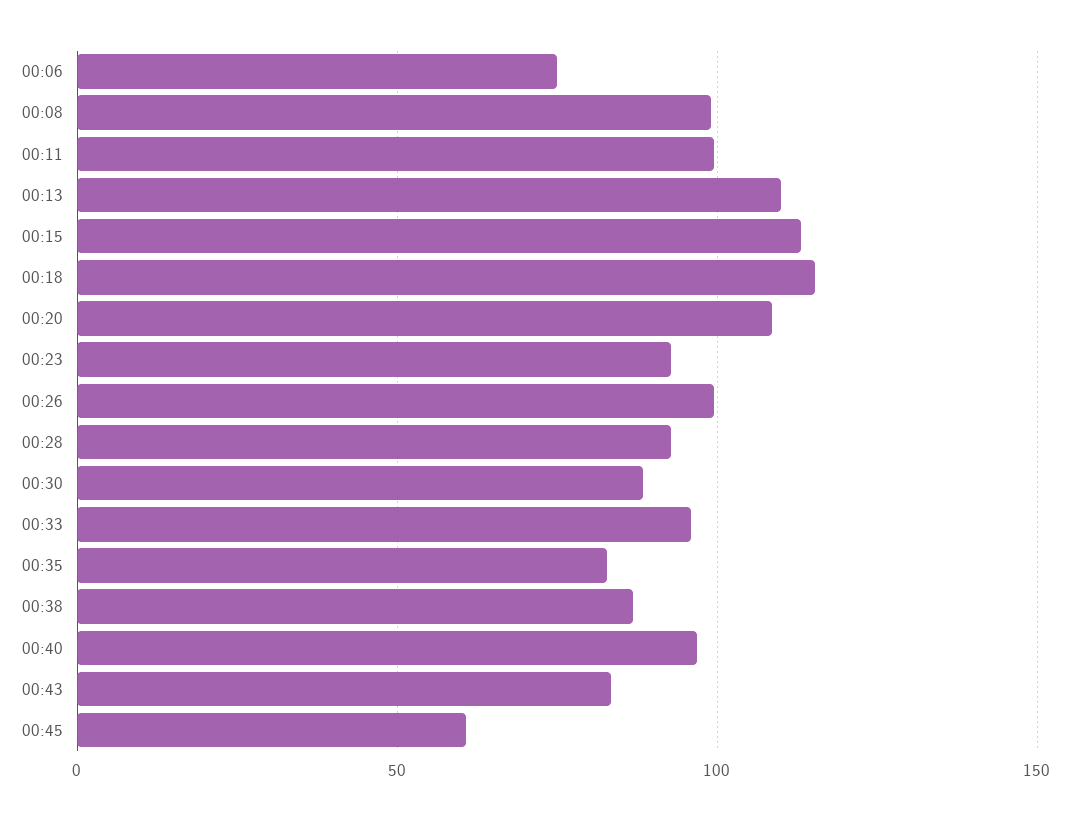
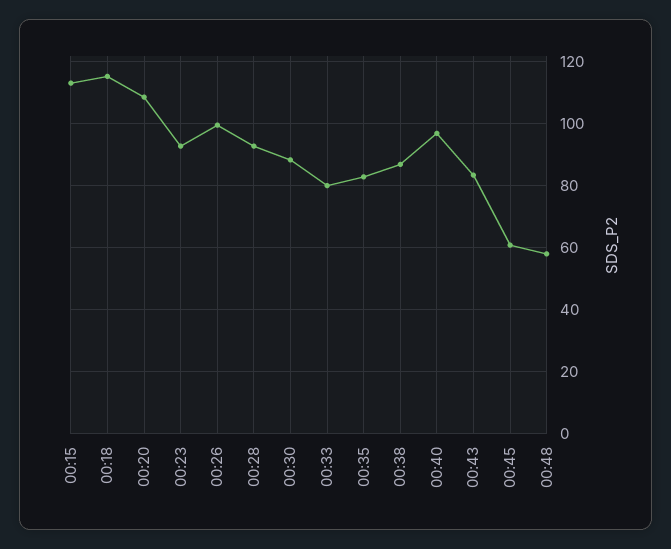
00:06: 75 -> none
00:08: 100 -> none
00:11: 100 -> none
00:13: 110 -> none
00:33: 95 -> 80
00:48: none -> 58

